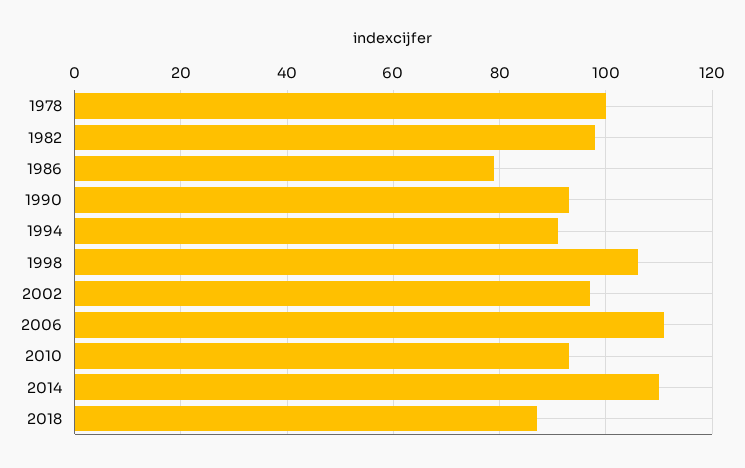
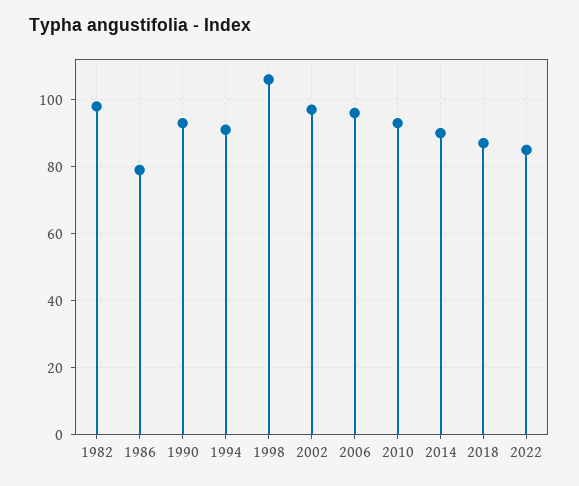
1978: 100 -> none
2006: 110 -> 95
2014: 110 -> 90
2022: none -> 85

